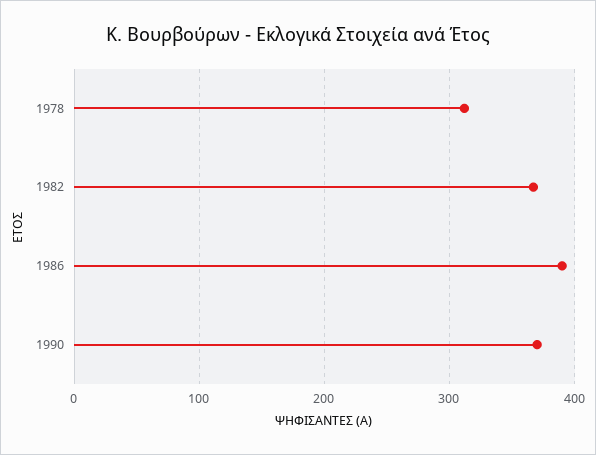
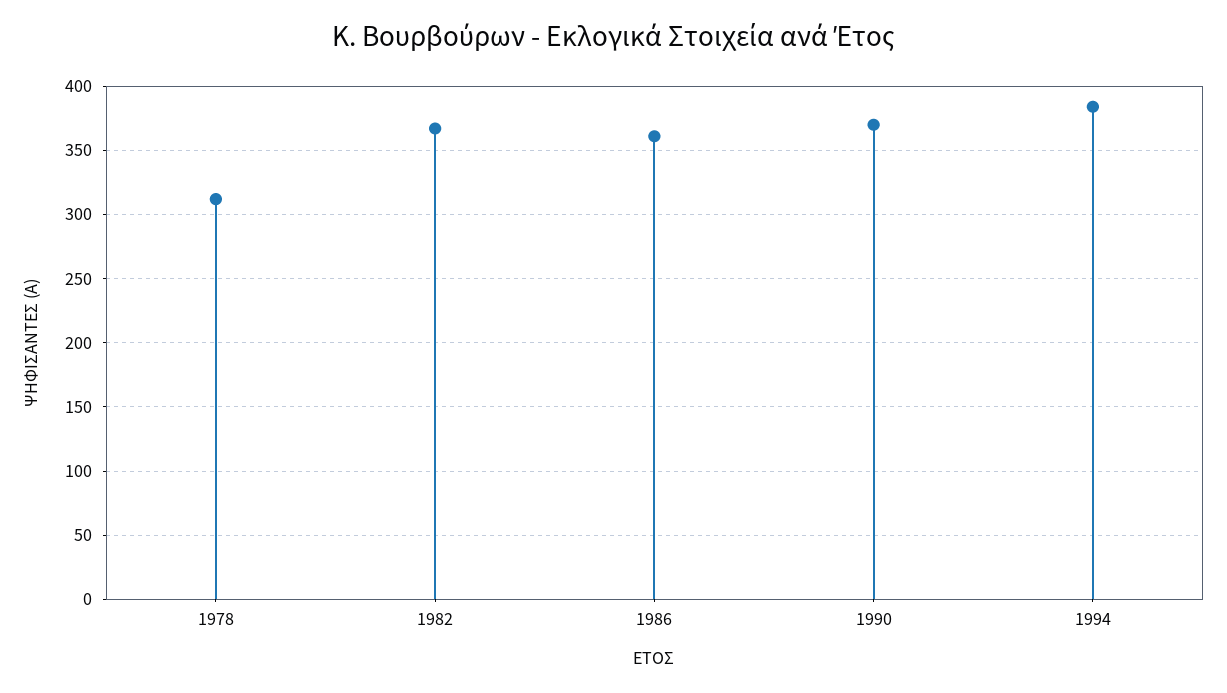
1986: 390 -> 360
1994: none -> 385

